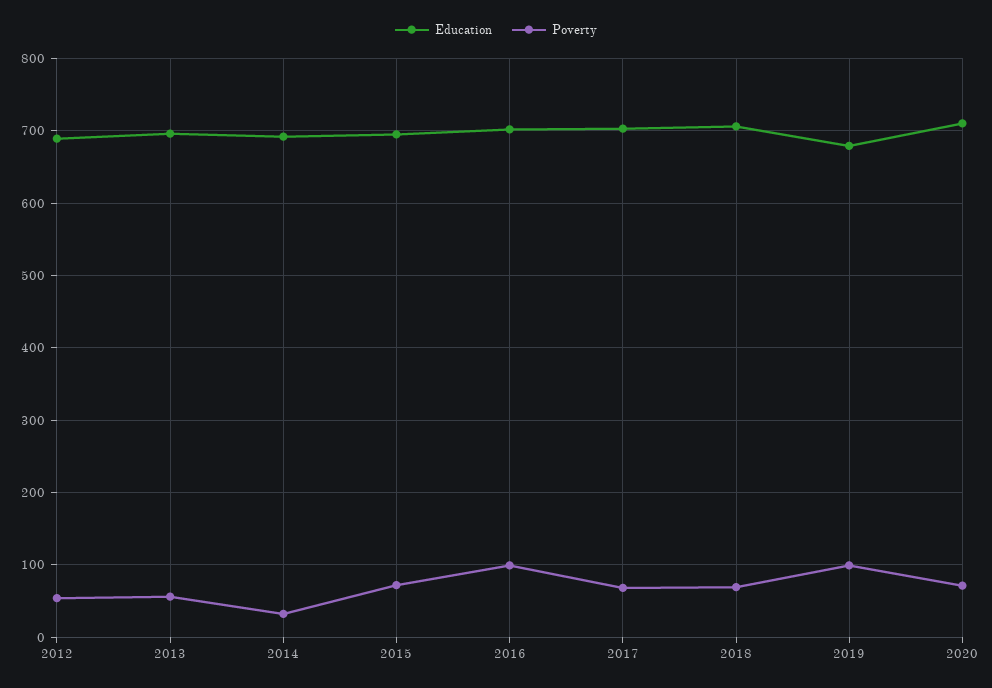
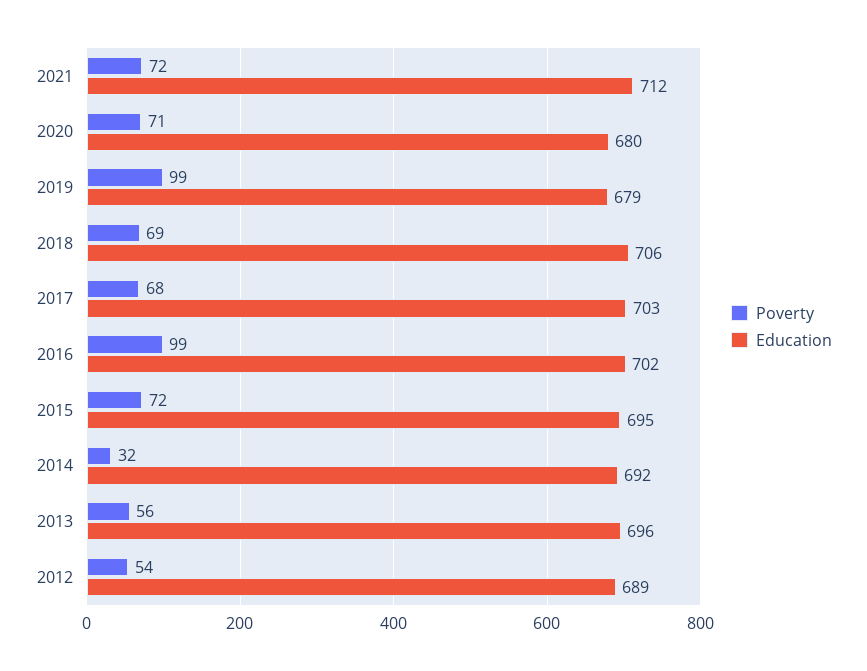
Education, 2020: 710 -> 680
Poverty, 2021: none -> 72
Education, 2021: none -> 712

